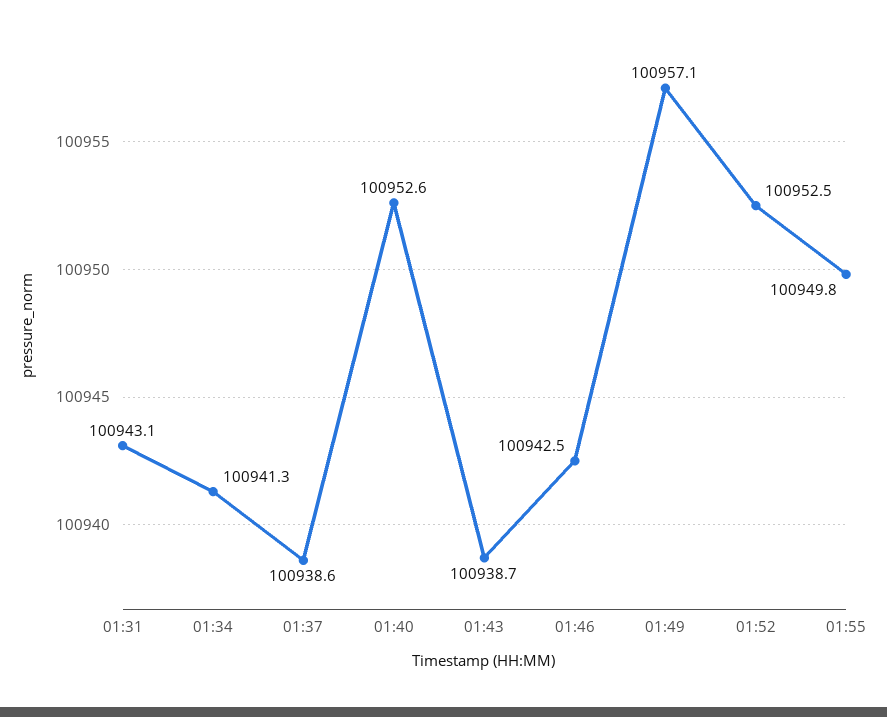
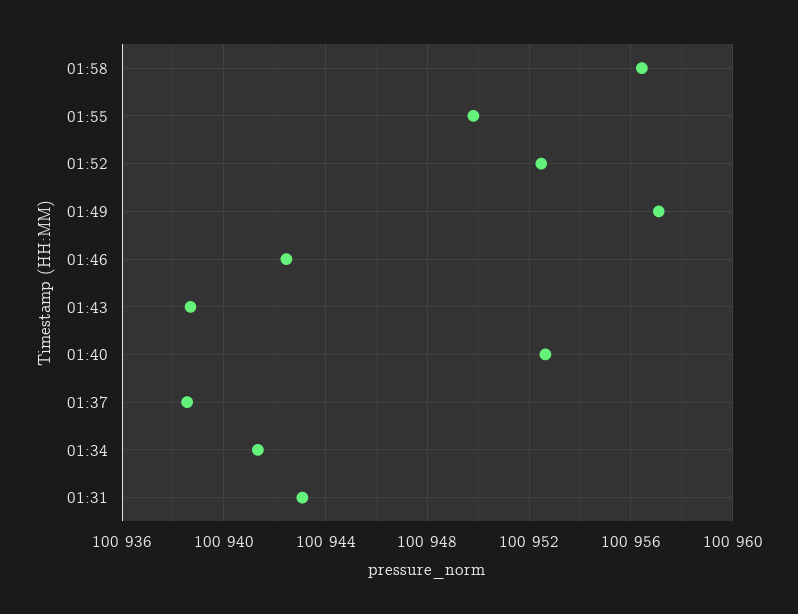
01:58: none -> 100956.5

